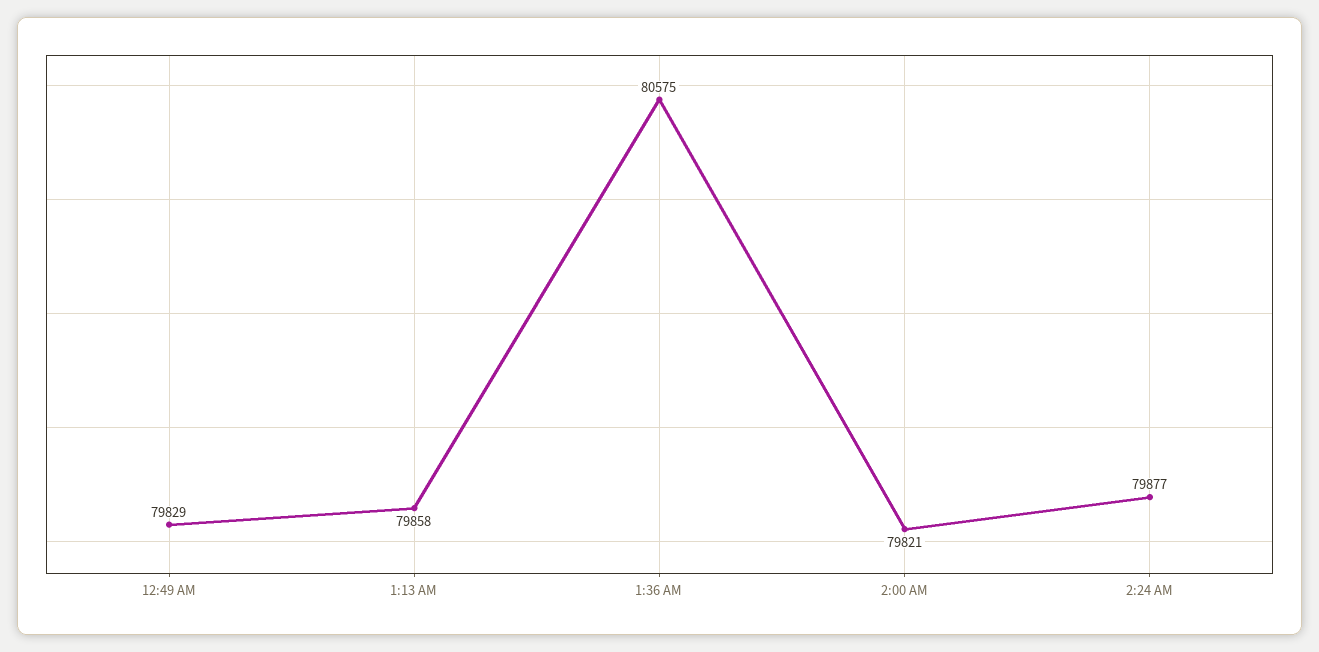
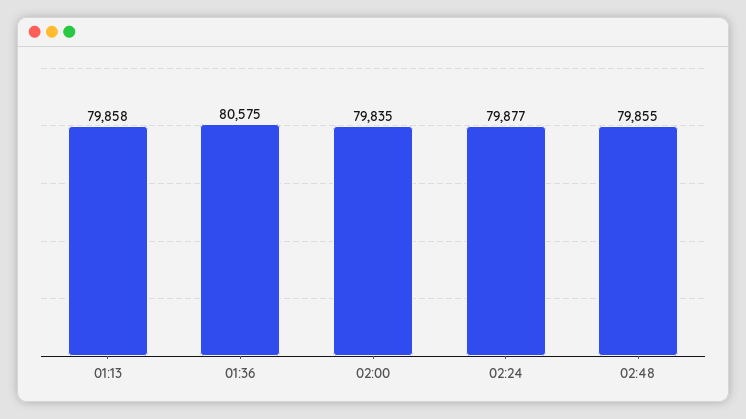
12:49 AM: 79829 -> none
2:00 AM: 79821 -> 79835
02:48: none -> 79855

